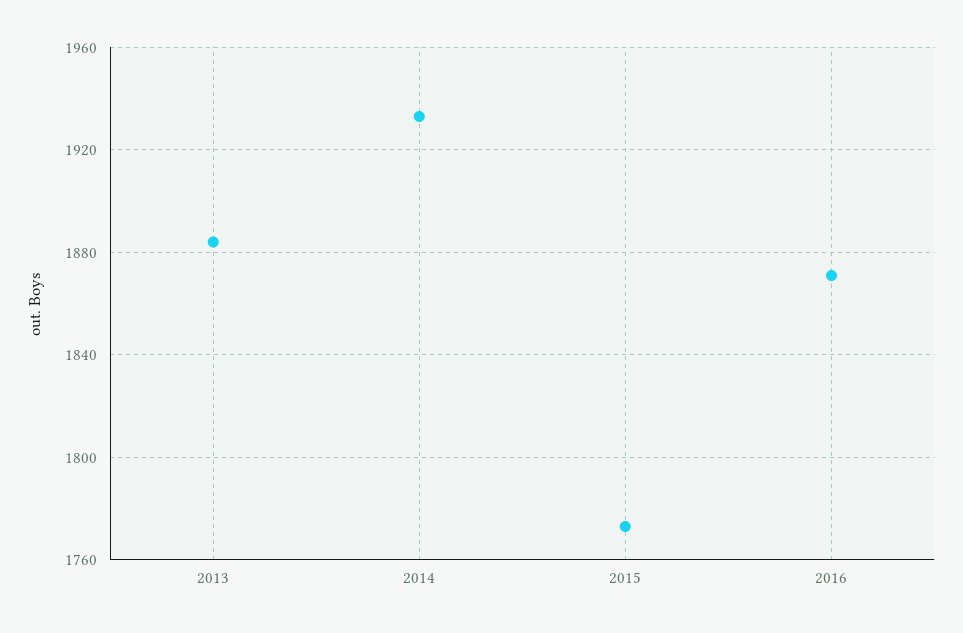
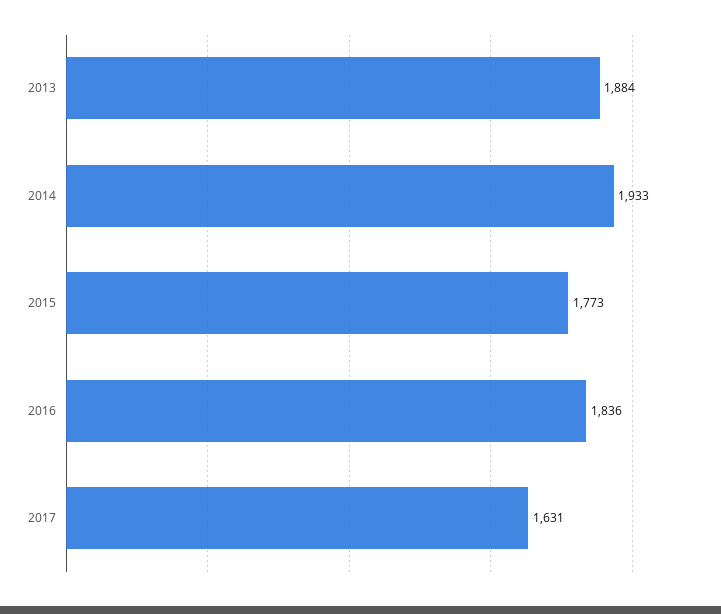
2016: 1870 -> 1836
2017: none -> 1631

